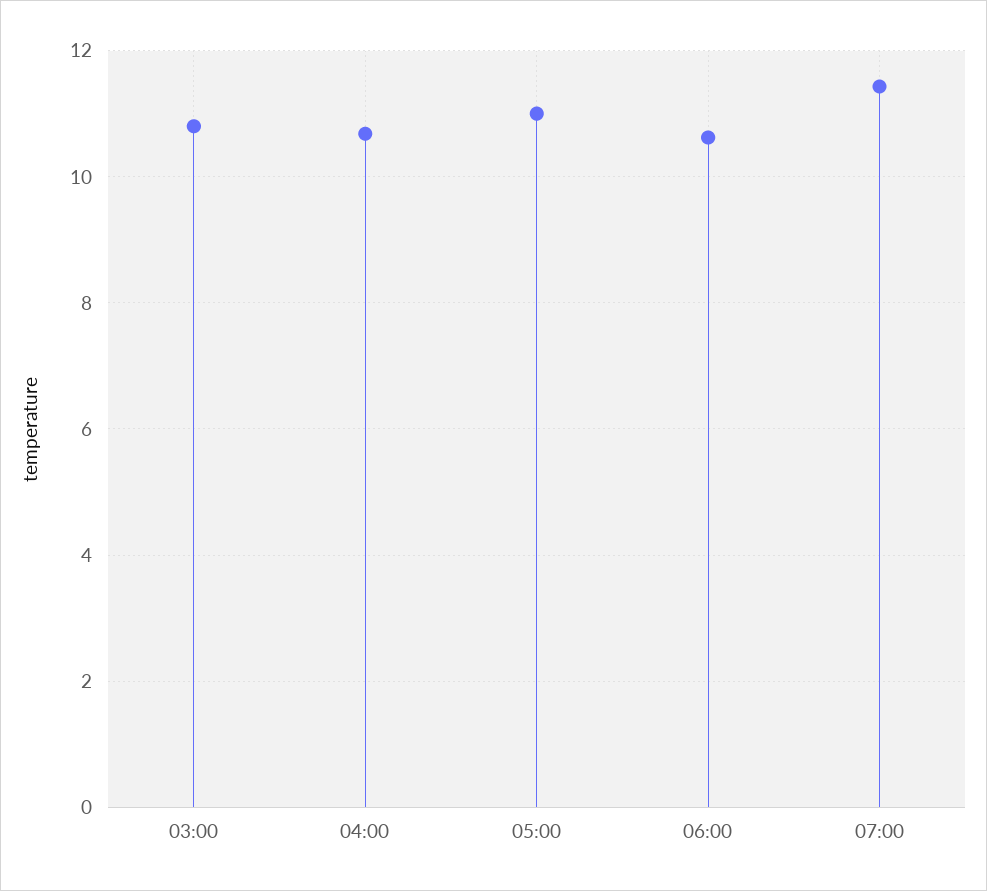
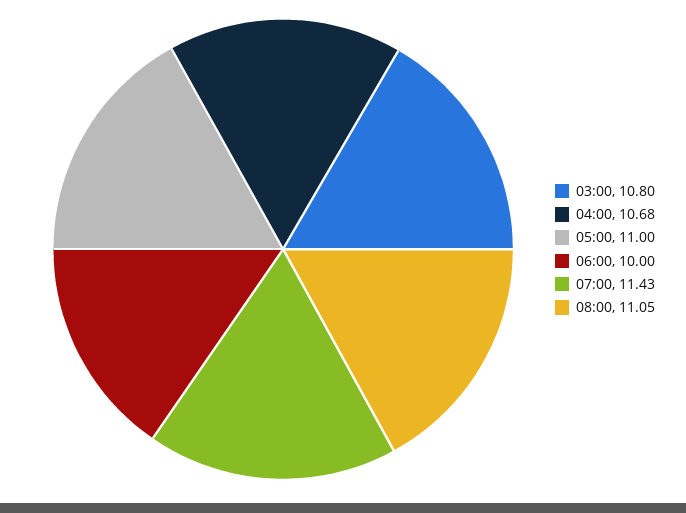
06:00: 10.6 -> 10
08:00: none -> 11.05

